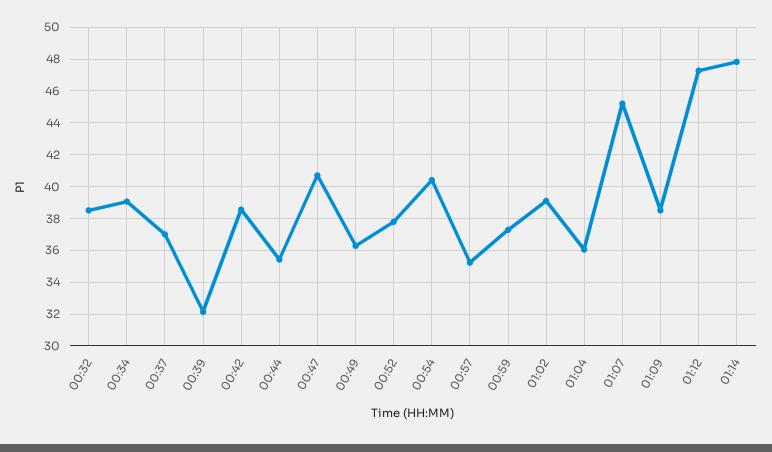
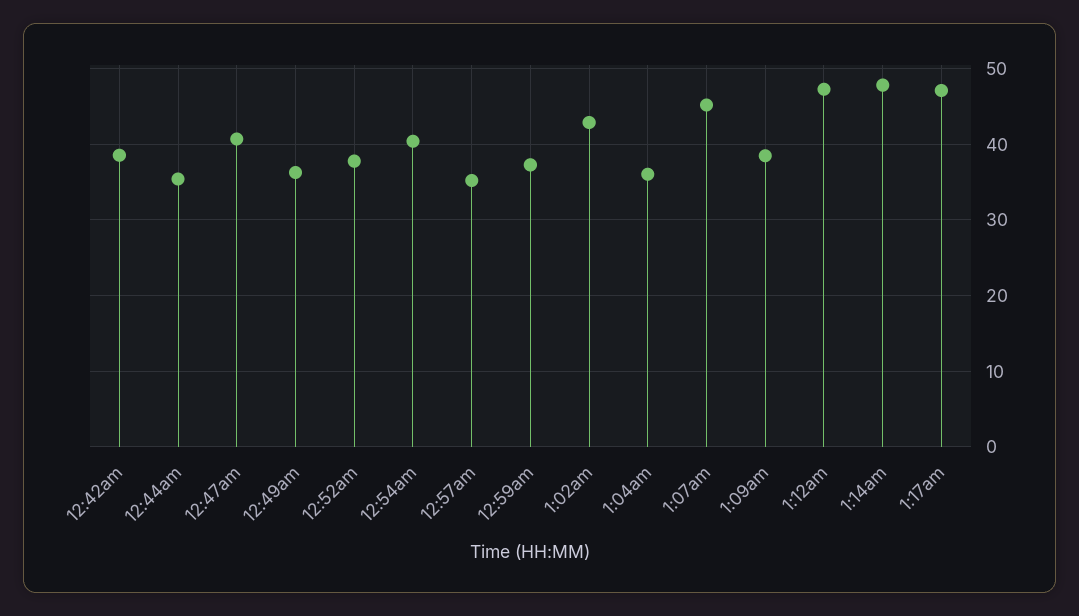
00:32: 38.5 -> none
00:34: 39 -> none
00:37: 37 -> none
00:39: 32 -> none
01:02: 39 -> 43
1:17am: none -> 47

